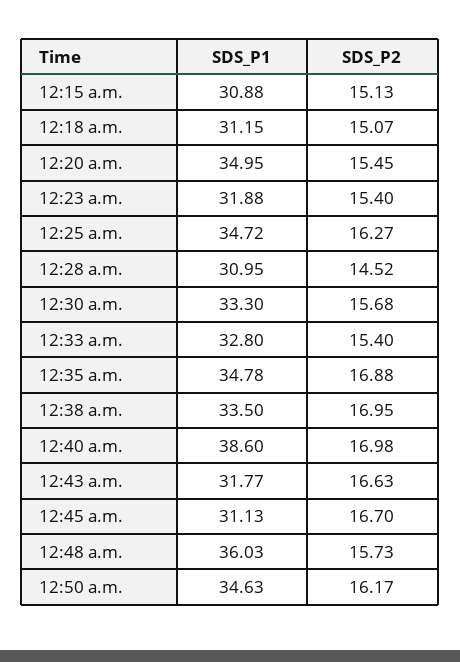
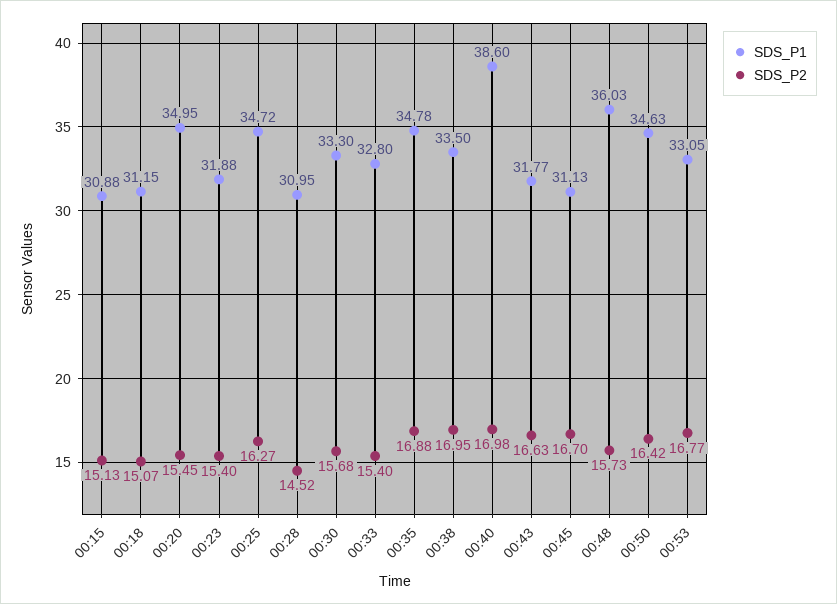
SDS_P2, 12:50 a.m.: 16.17 -> 16.42
SDS_P1, 00:53: none -> 33.05
SDS_P2, 00:53: none -> 16.77

